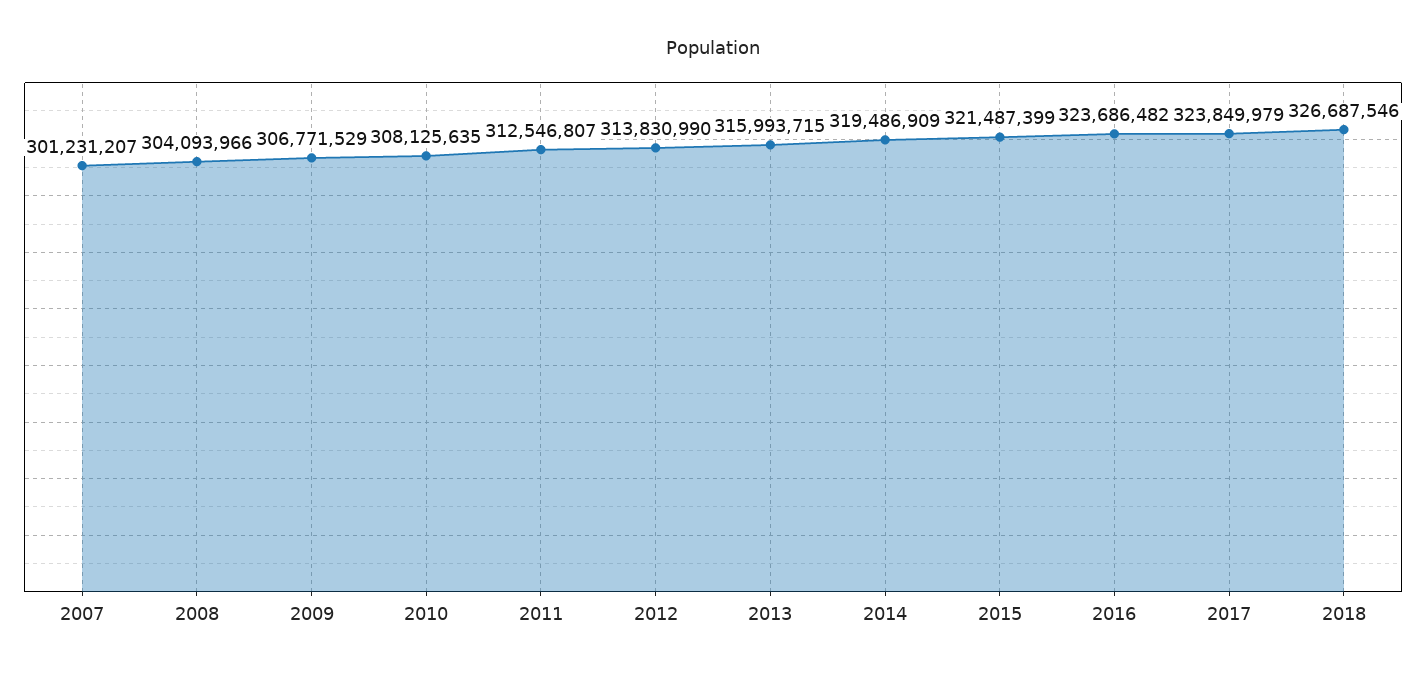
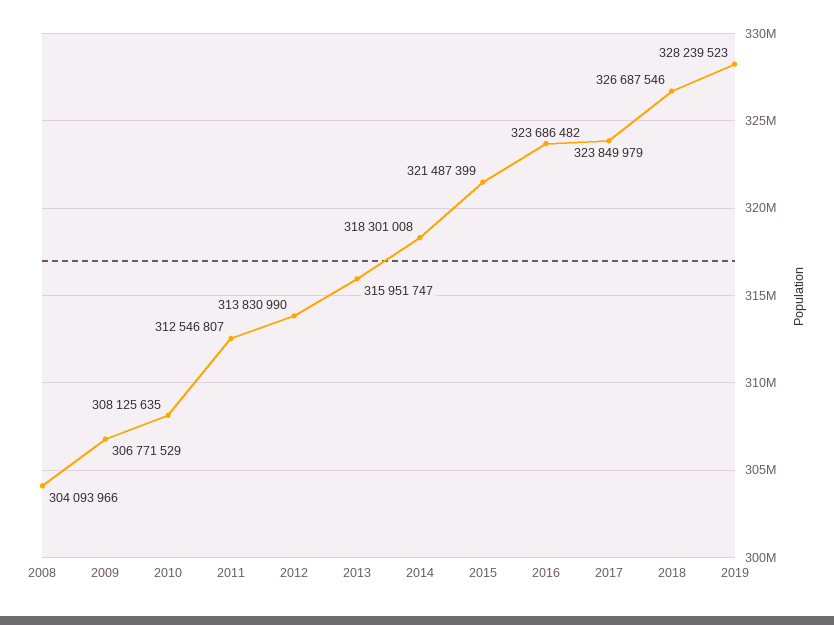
2007: 301231207 -> none
2013: 315993715 -> 315951747
2014: 319486909 -> 318301008
2019: none -> 328239523

